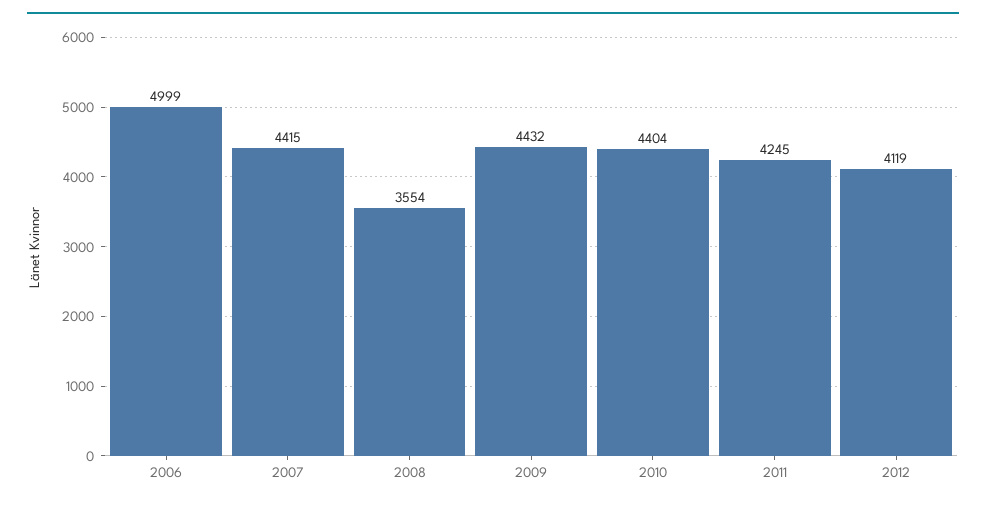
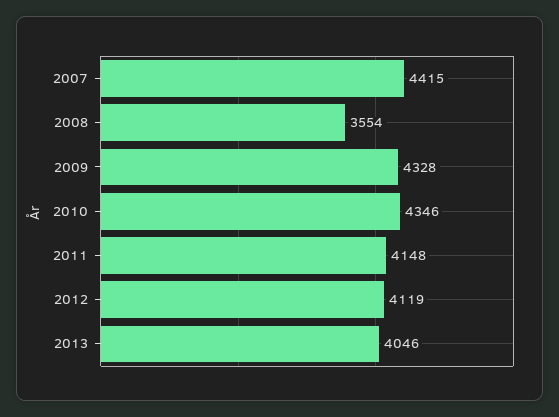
2006: 4999 -> none
2009: 4432 -> 4328
2010: 4404 -> 4346
2011: 4245 -> 4148
2013: none -> 4046

